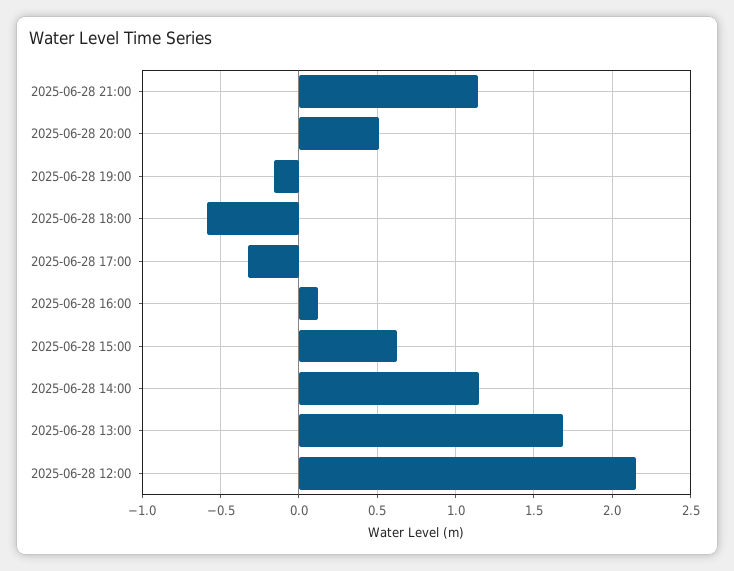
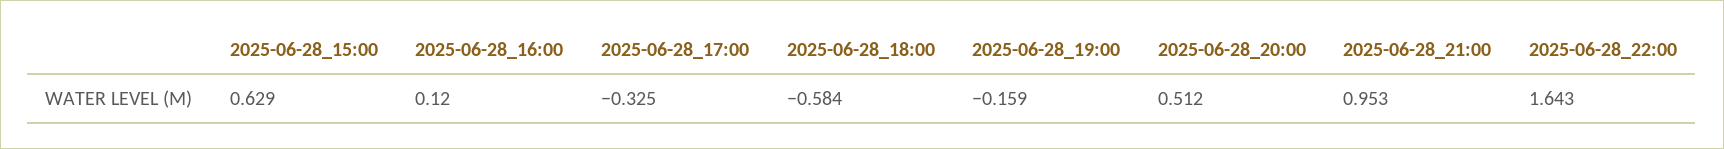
2025-06-28 21:00: 1.15 -> 0.953
2025-06-28 14:00: 1.15 -> none
2025-06-28 13:00: 1.7 -> none
2025-06-28 12:00: 2.15 -> none
2025-06-28_22:00: none -> 1.643

